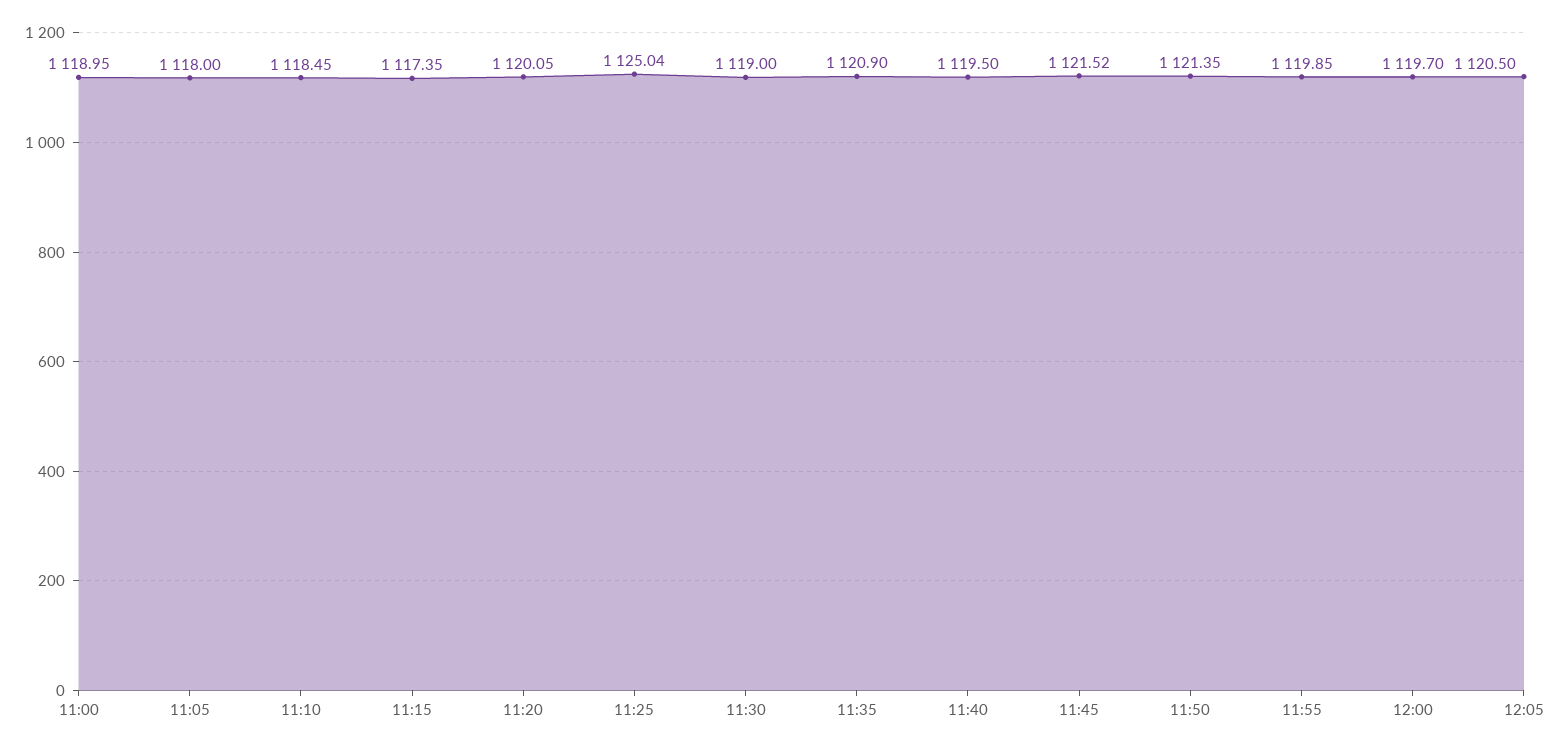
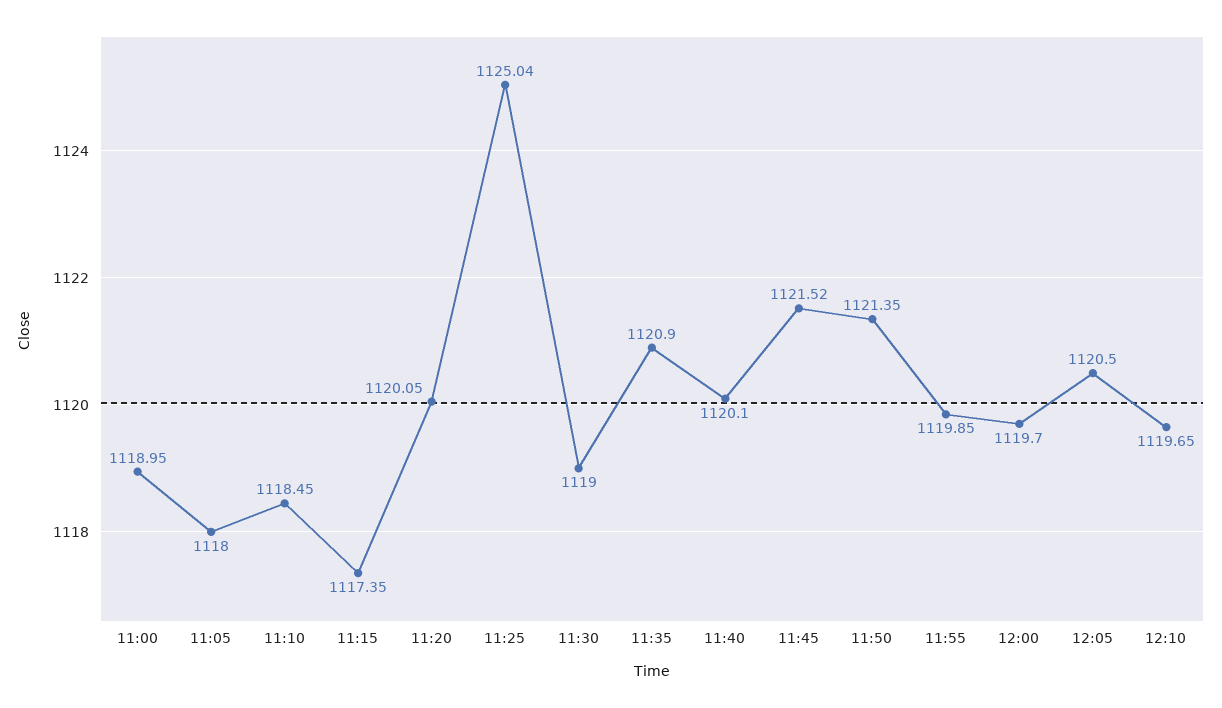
11:40: 1119.5 -> 1120.1
12:10: none -> 1119.65

